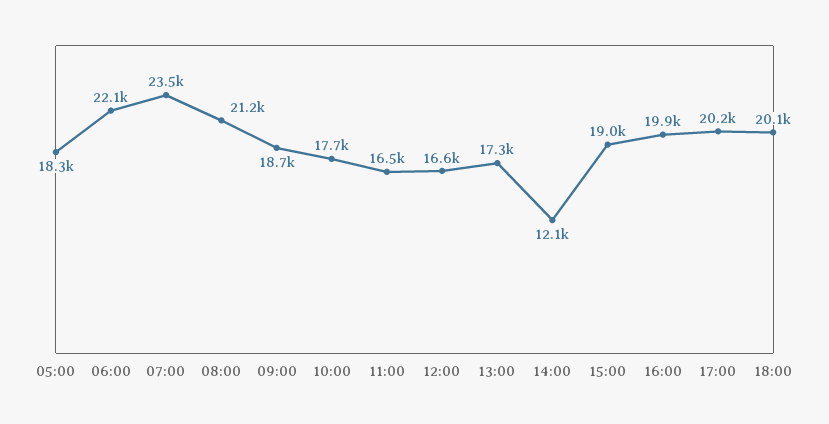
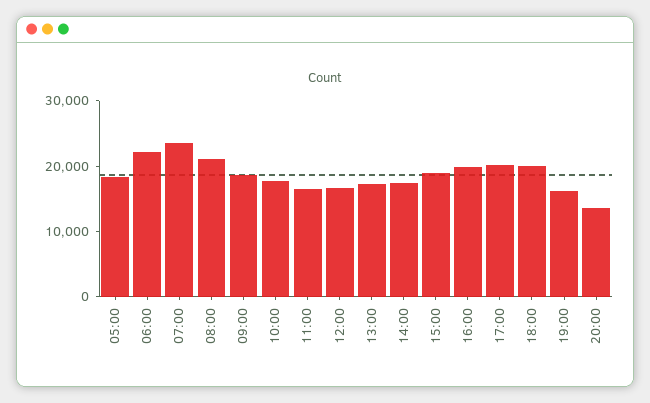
14:00: 12100 -> 18000
19:00: none -> 16000
20:00: none -> 14000

